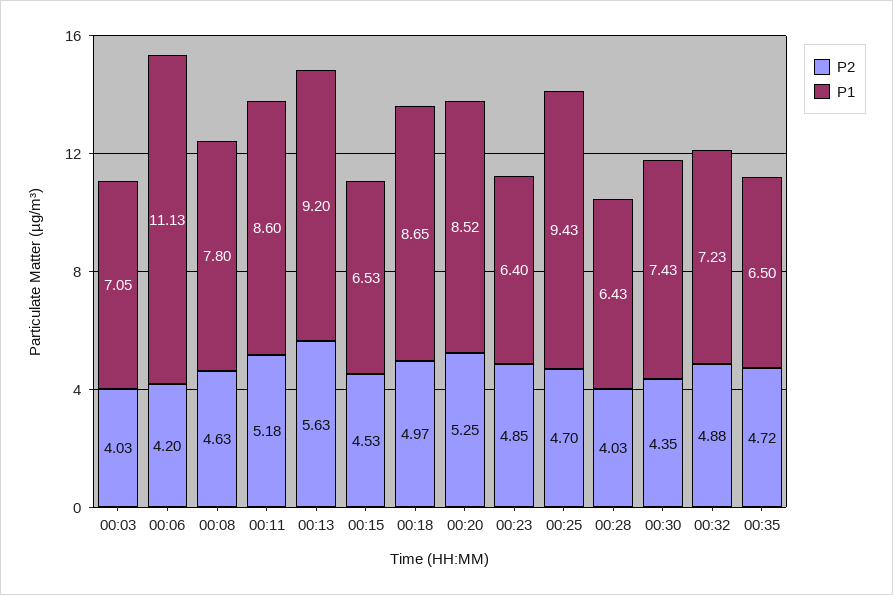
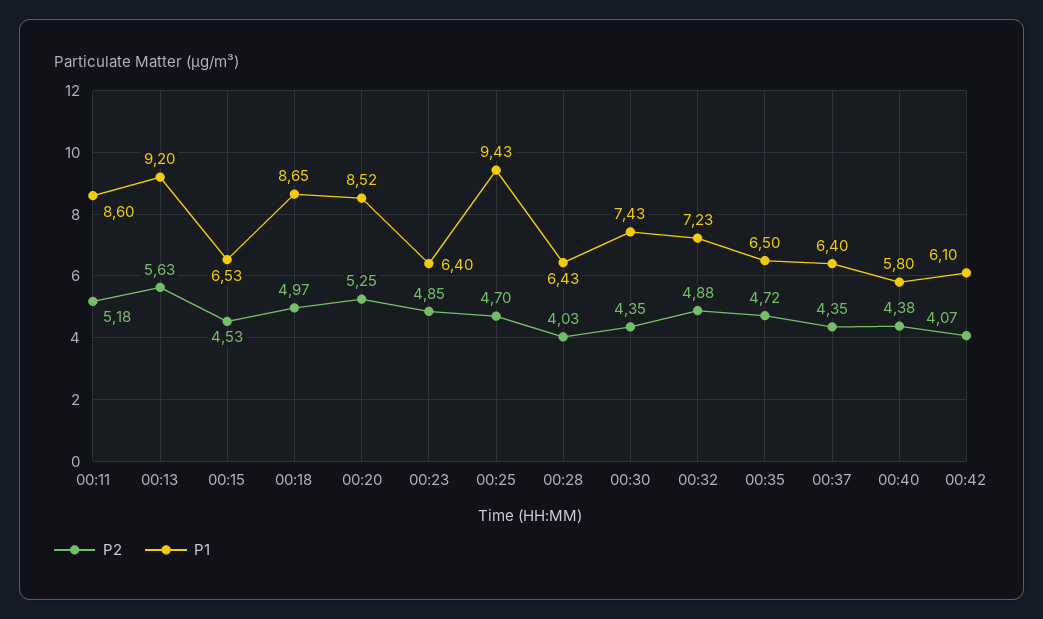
P2, 00:03: 4.03 -> none
P1, 00:03: 7.05 -> none
P2, 00:06: 4.2 -> none
P1, 00:06: 11.13 -> none
P2, 00:08: 4.63 -> none
P1, 00:08: 7.8 -> none
P2, 00:37: none -> 4.35
P1, 00:37: none -> 6.4
P2, 00:40: none -> 4.38
P1, 00:40: none -> 5.8
P2, 00:42: none -> 4.07
P1, 00:42: none -> 6.1

